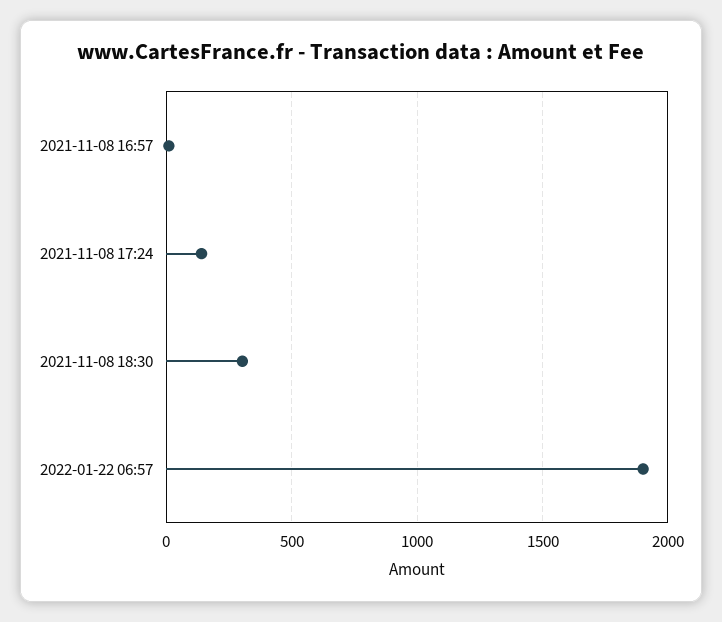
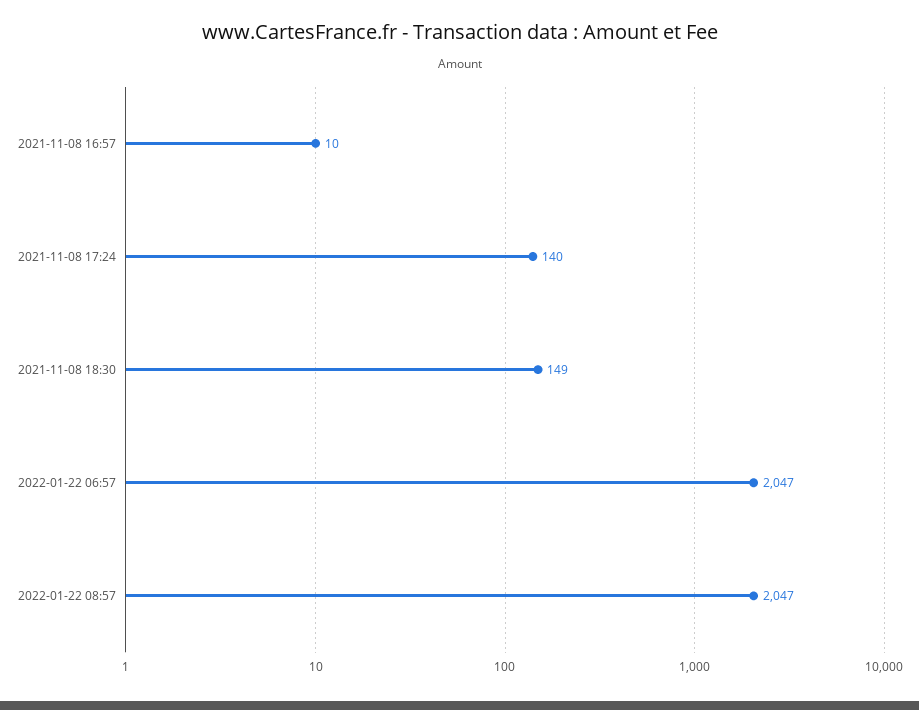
2021-11-08 18:30: 300 -> 149
2022-01-22 06:57: 1900 -> 2047
2022-01-22 08:57: none -> 2047

